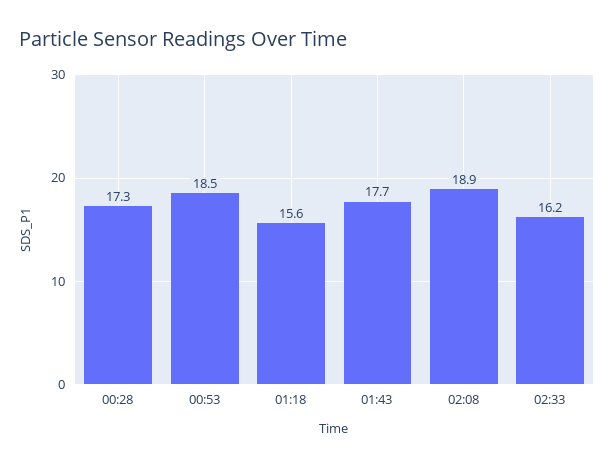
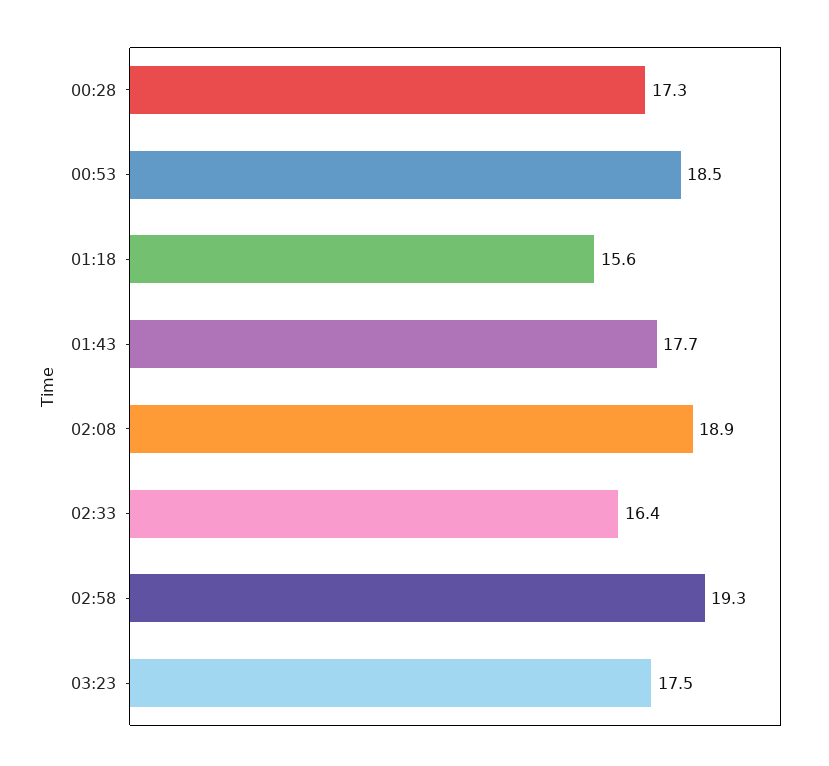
02:33: 16.2 -> 16.4
02:58: none -> 19.3
03:23: none -> 17.5

